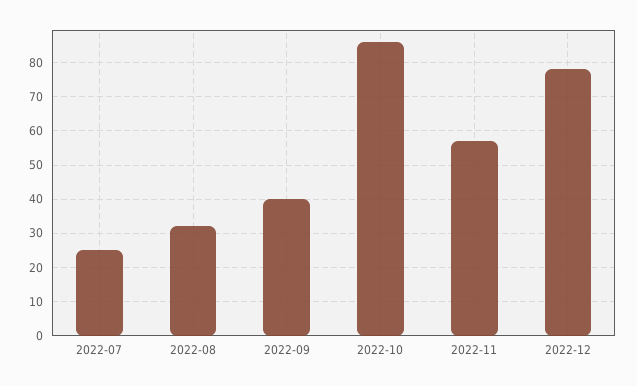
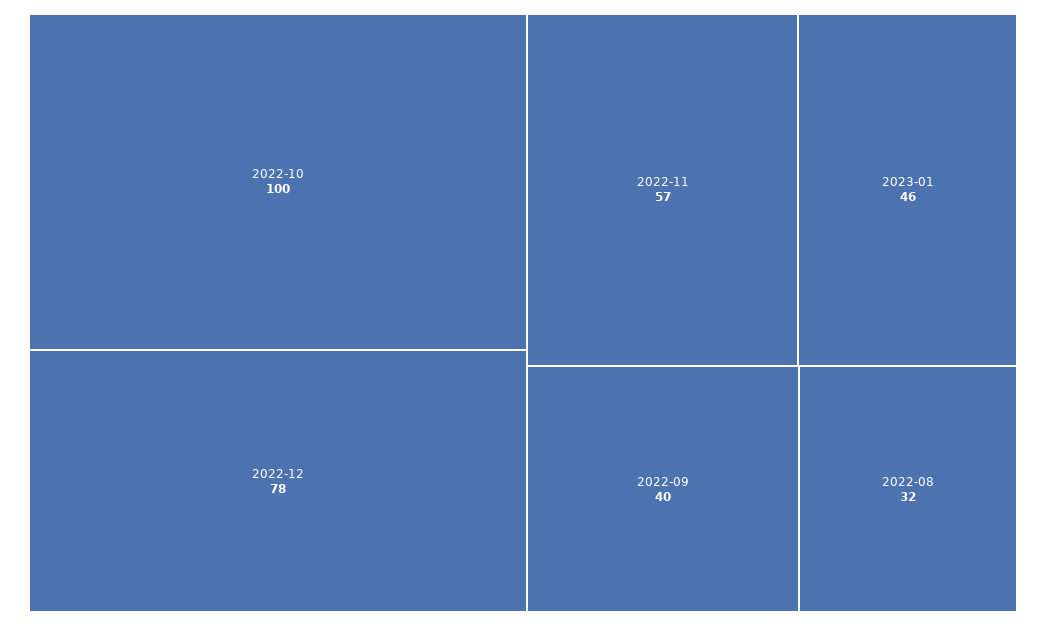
2022-07: 25 -> none
2022-10: 85 -> 100
2023-01: none -> 46

